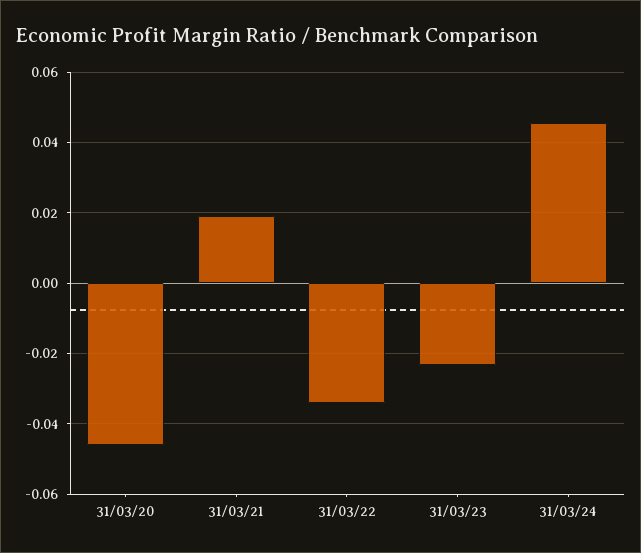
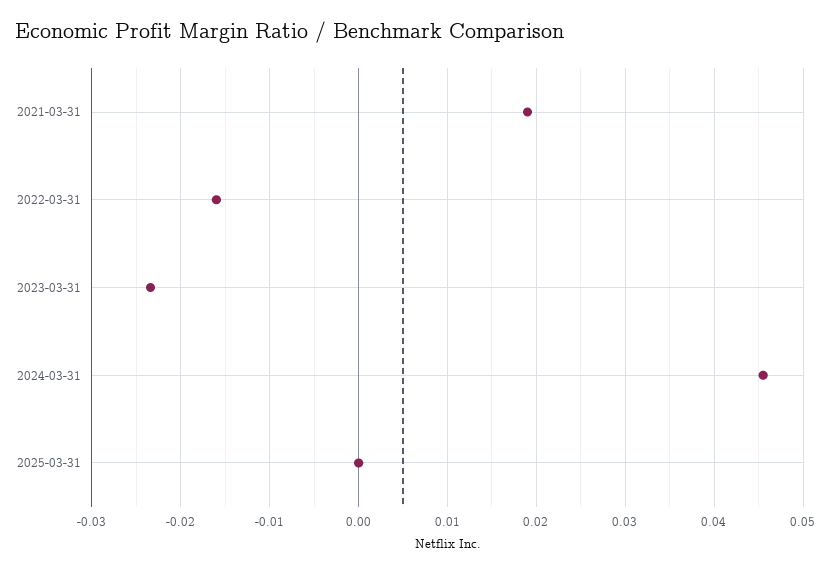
31/03/20: -0.046 -> none
31/03/22: -0.034 -> -0.016
2025-03-31: none -> 0

